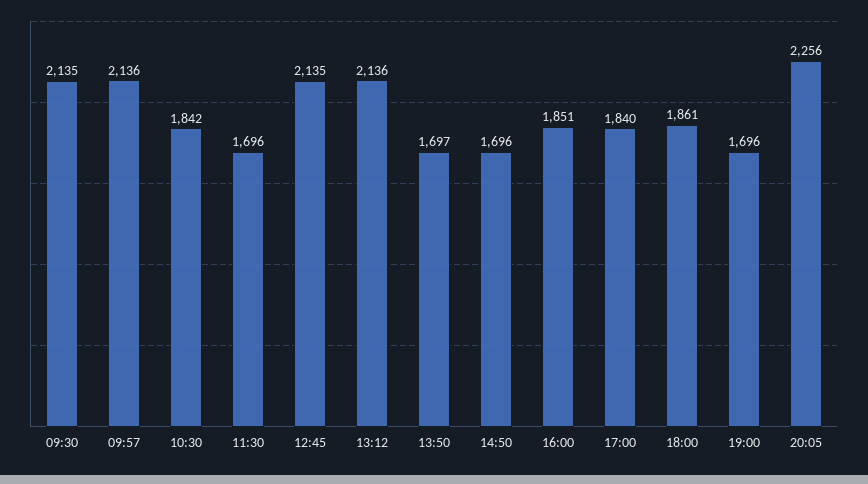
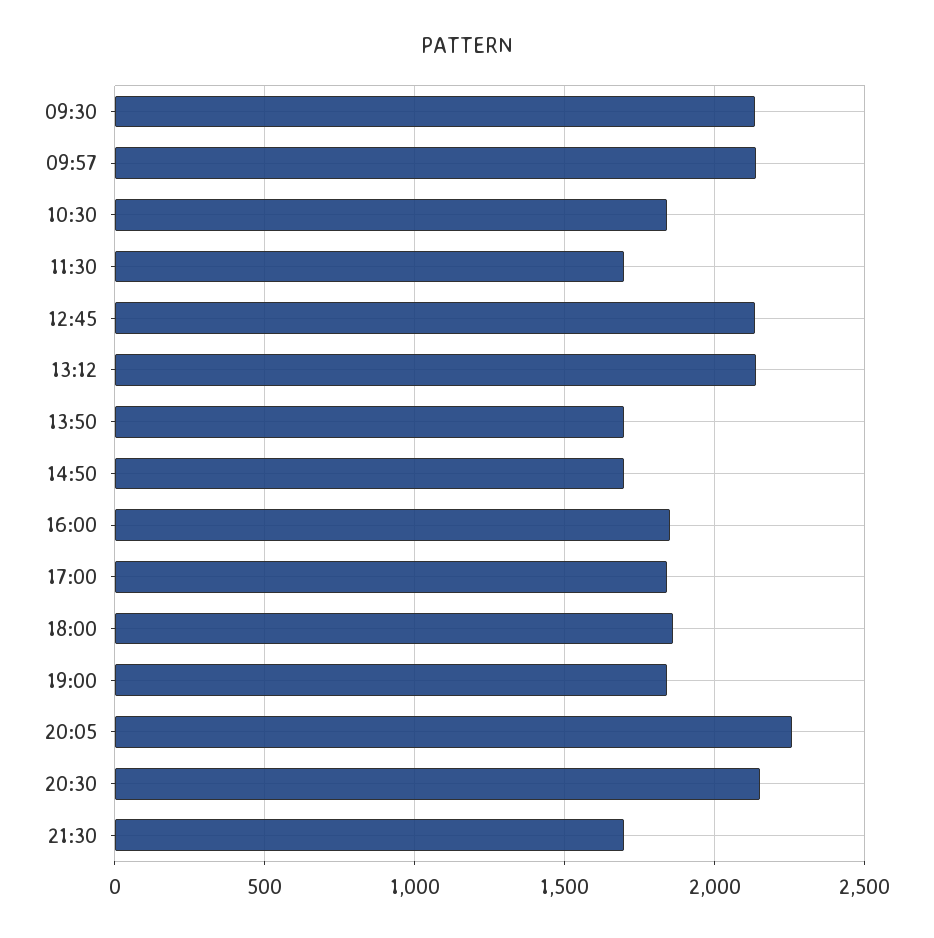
19:00: 1696 -> 1850
20:30: none -> 2150
21:30: none -> 1700

